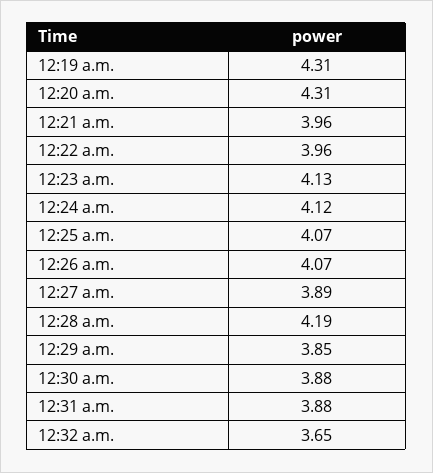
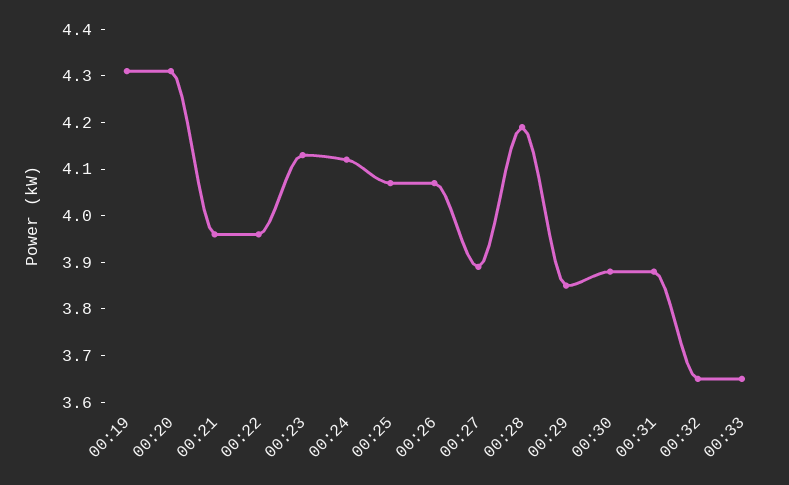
00:33: none -> 3.65

